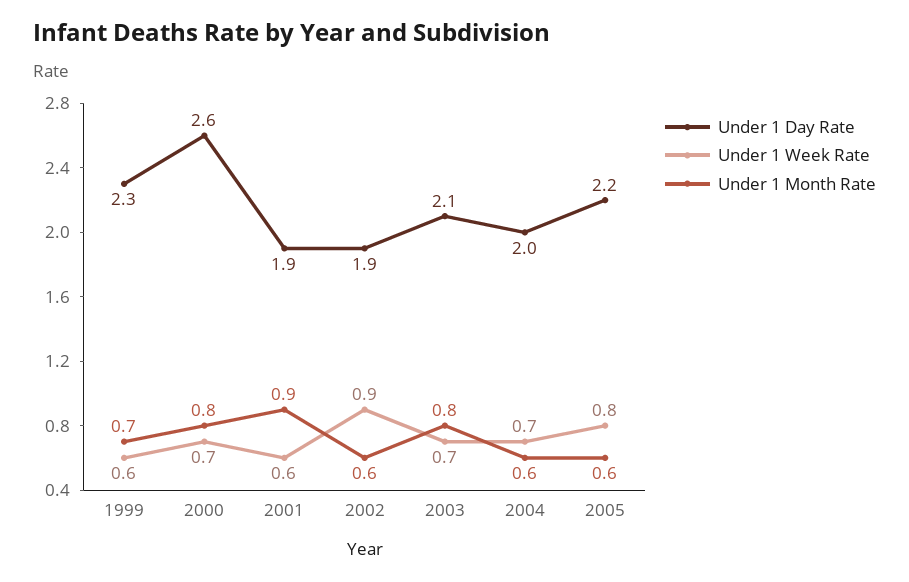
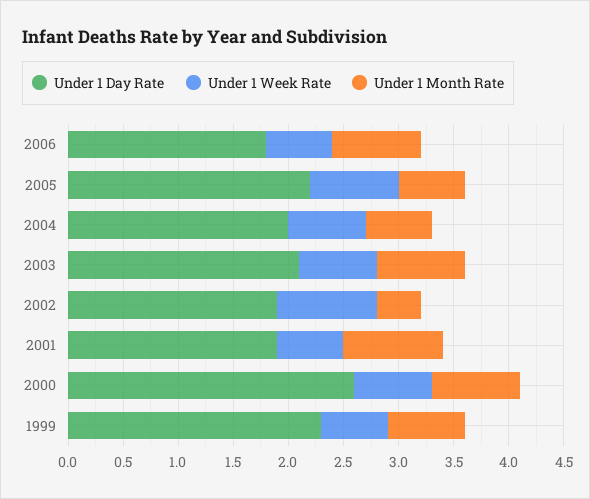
Under 1 Month Rate, 2002: 0.6 -> 0.4
Under 1 Day Rate, 2006: none -> 1.8
Under 1 Week Rate, 2006: none -> 0.6
Under 1 Month Rate, 2006: none -> 0.8

